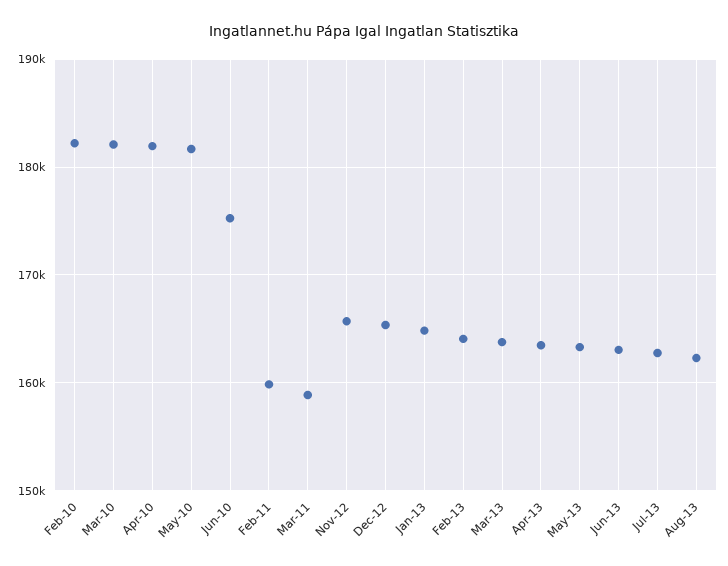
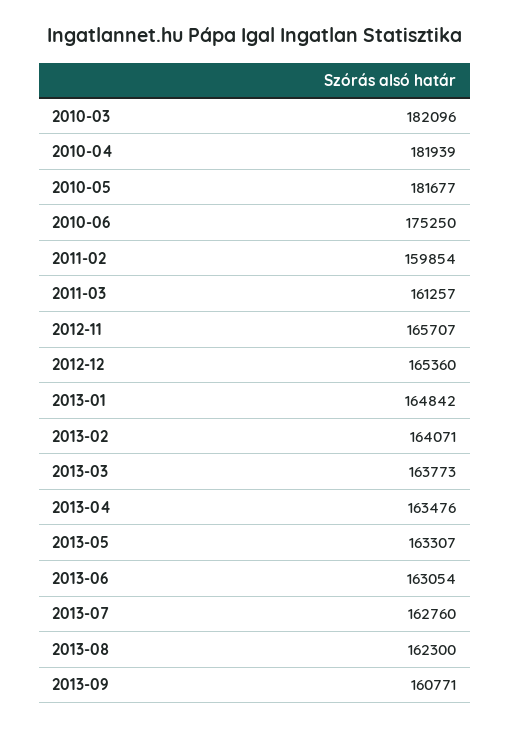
Feb-10: 182000 -> none
Mar-11: 159000 -> 161257
2013-09: none -> 160771

